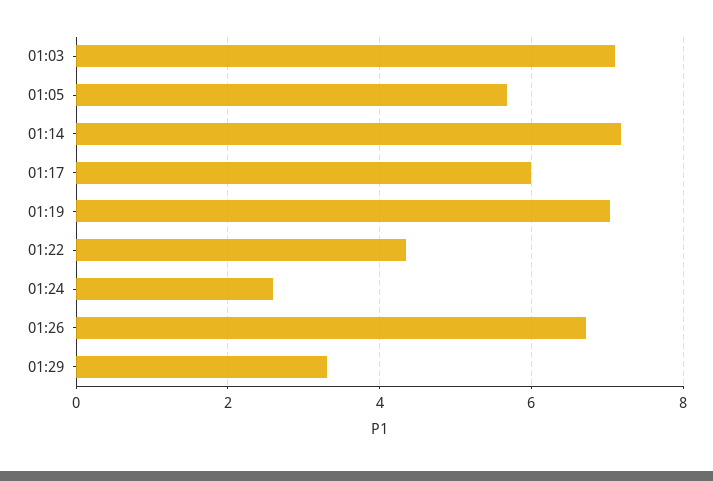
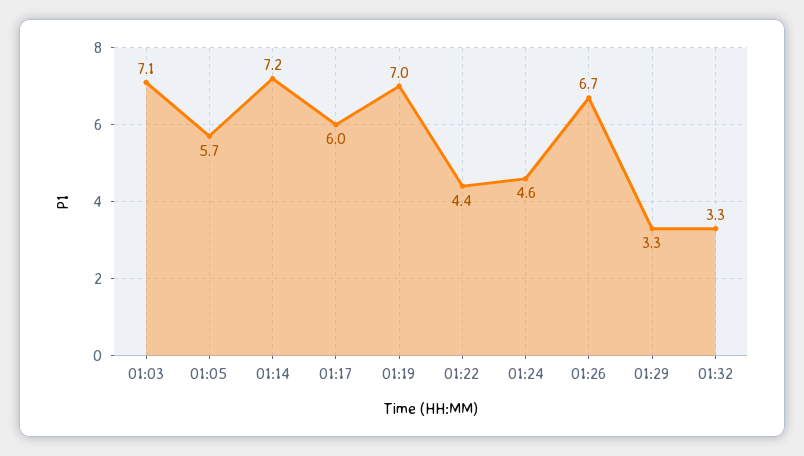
01:24: 2.6 -> 4.6
01:32: none -> 3.3

